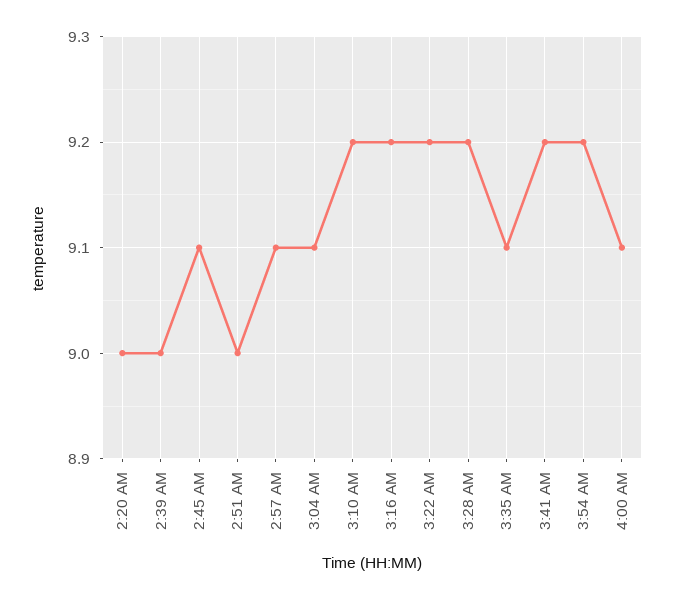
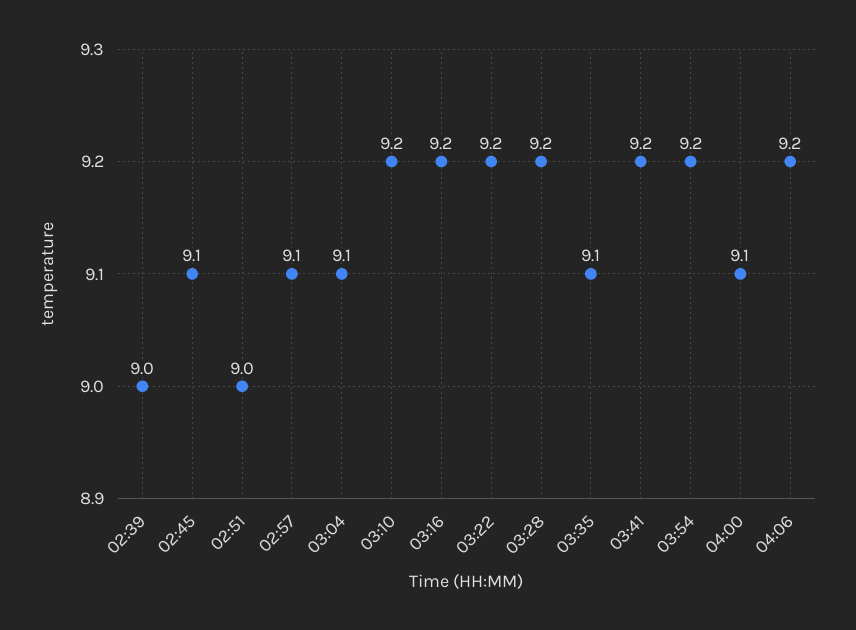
2:20 AM: 9 -> none
04:06: none -> 9.2

